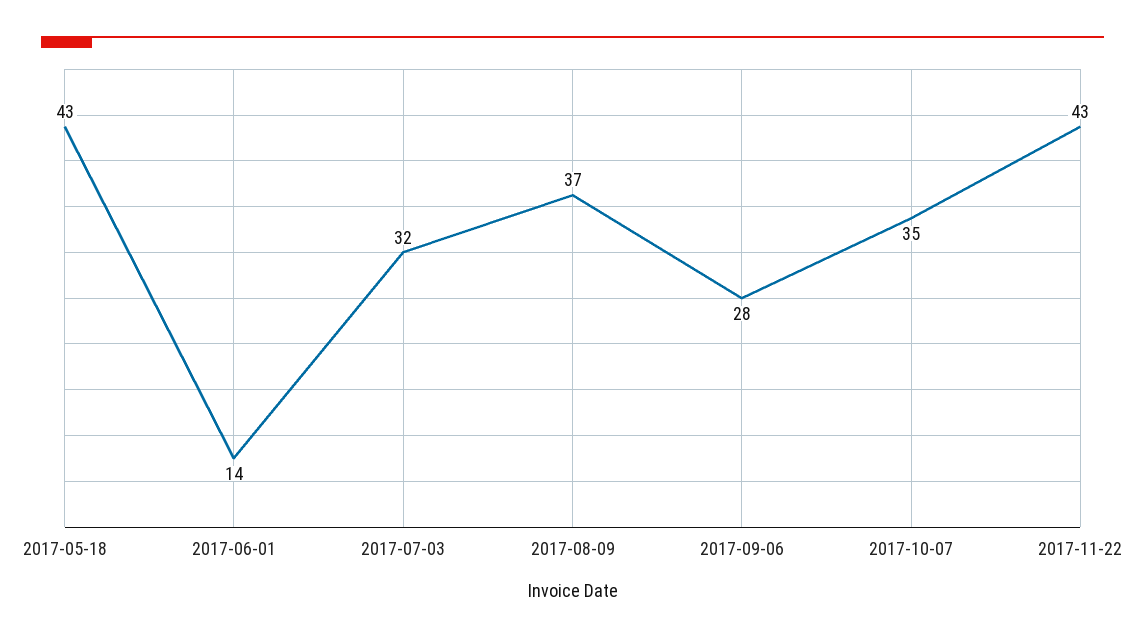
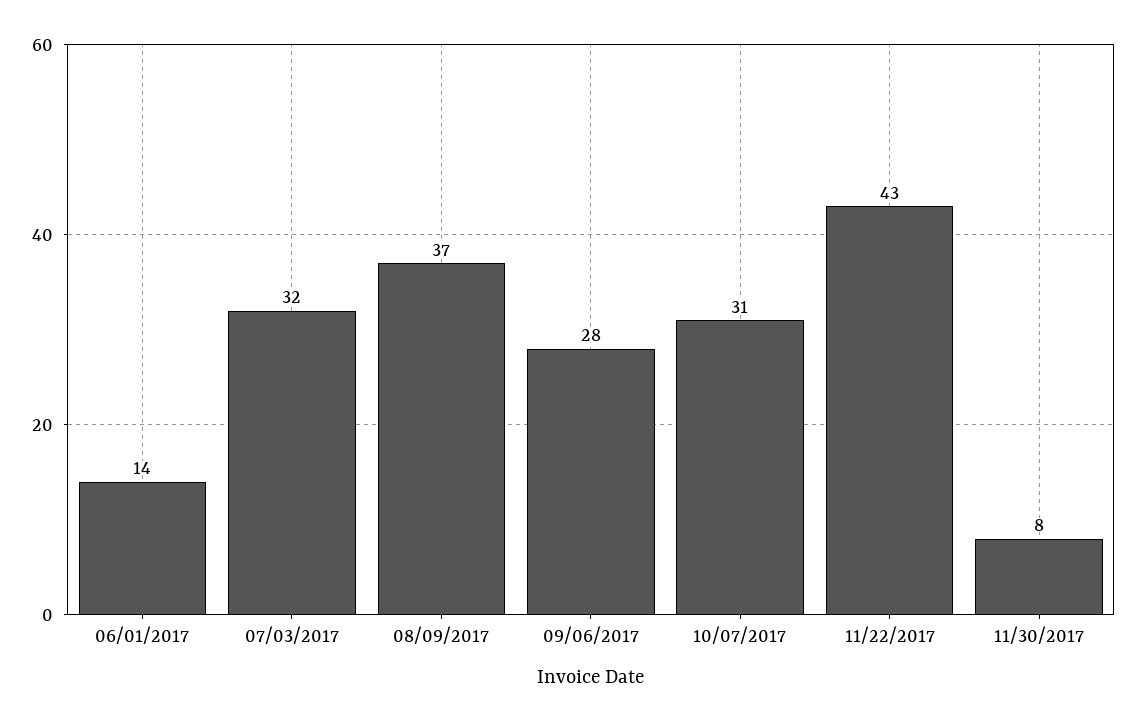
2017-05-18: 43 -> none
2017-10-07: 35 -> 31
11/30/2017: none -> 8

